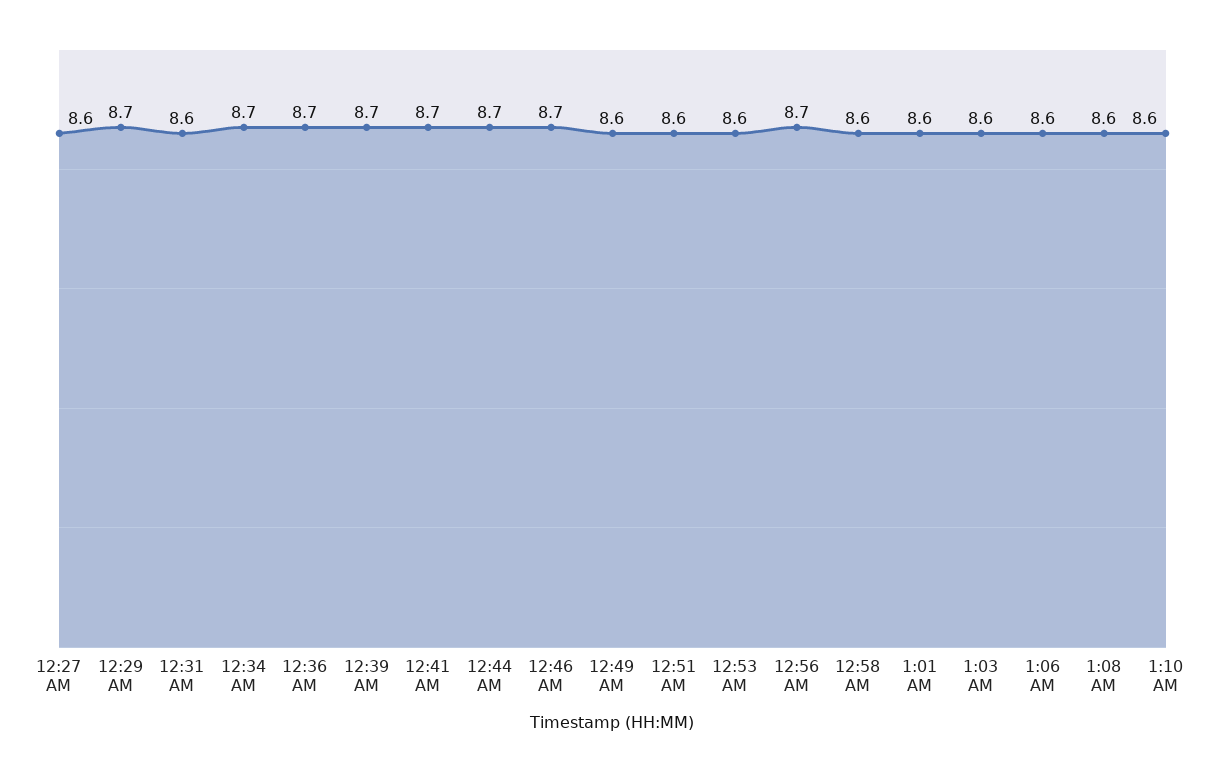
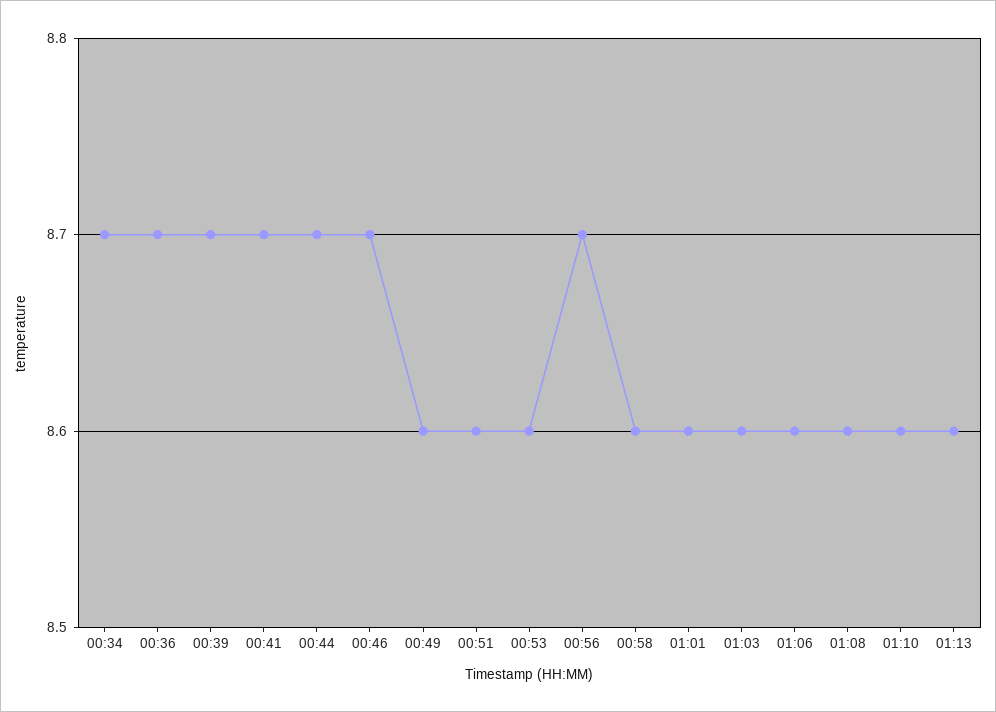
12:27 AM: 8.6 -> none
12:29 AM: 8.7 -> none
12:31 AM: 8.6 -> none
01:13: none -> 8.6

